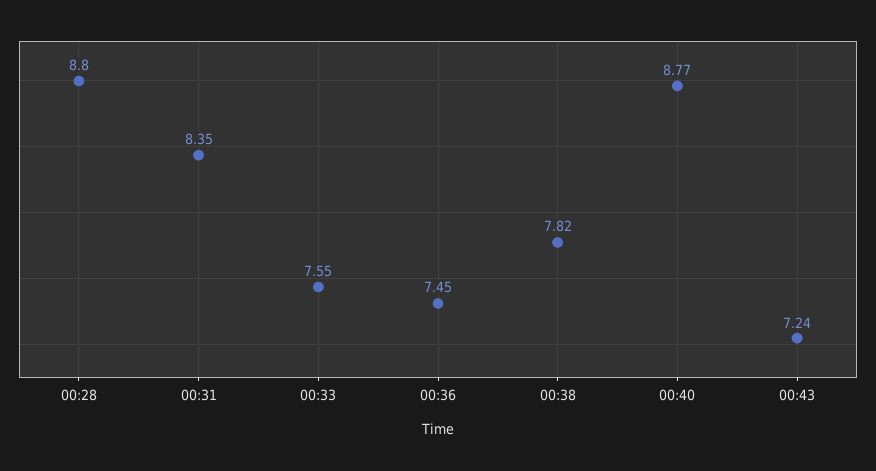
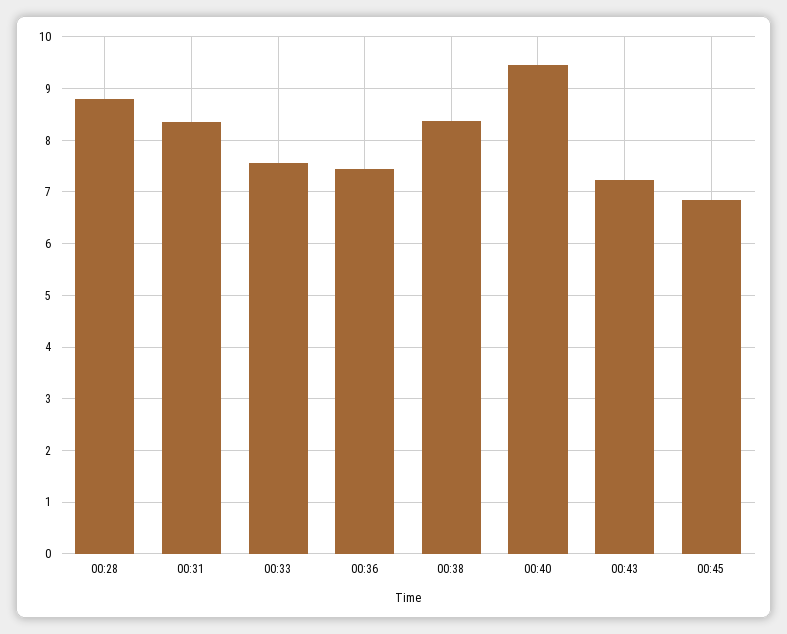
00:38: 7.82 -> 8.4
00:40: 8.77 -> 9.4
00:45: none -> 6.8

